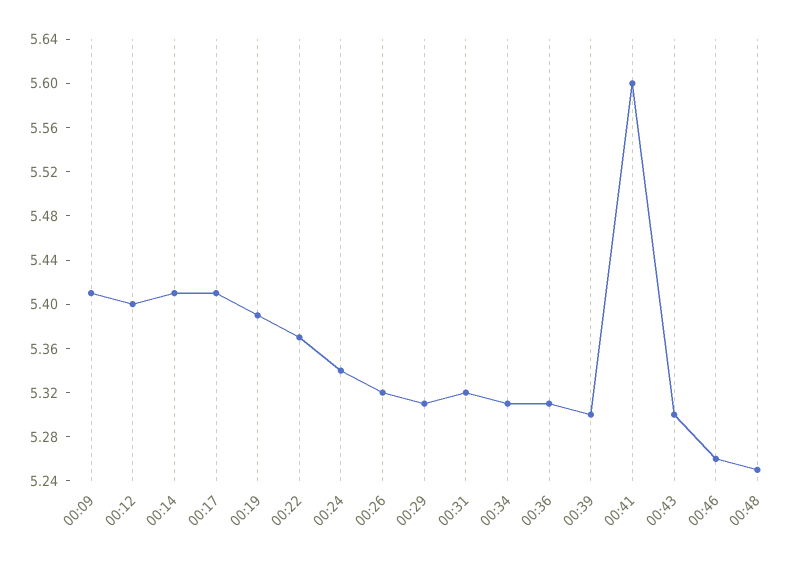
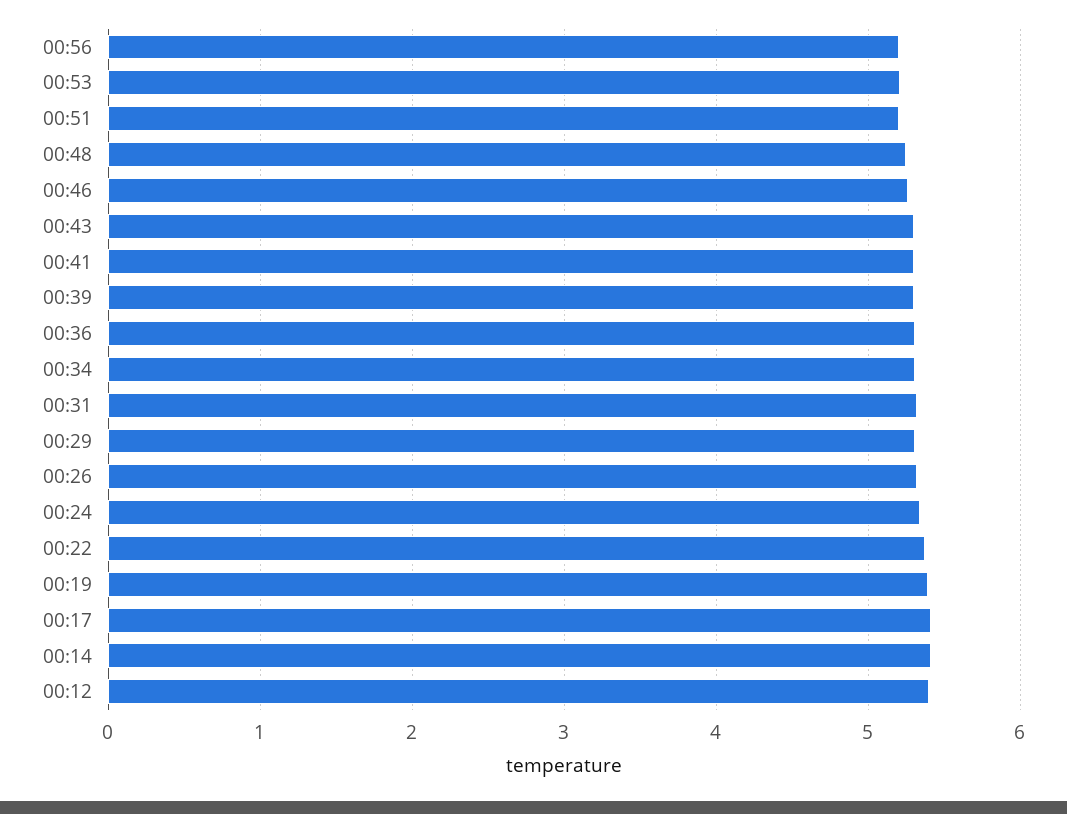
00:09: 5.41 -> none
00:41: 5.6 -> 5.3
00:56: none -> 5.2
00:53: none -> 5.2
00:51: none -> 5.2

